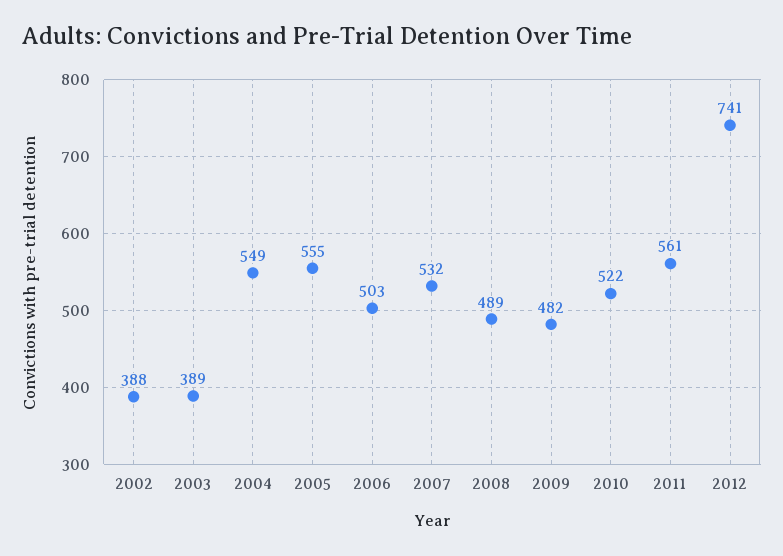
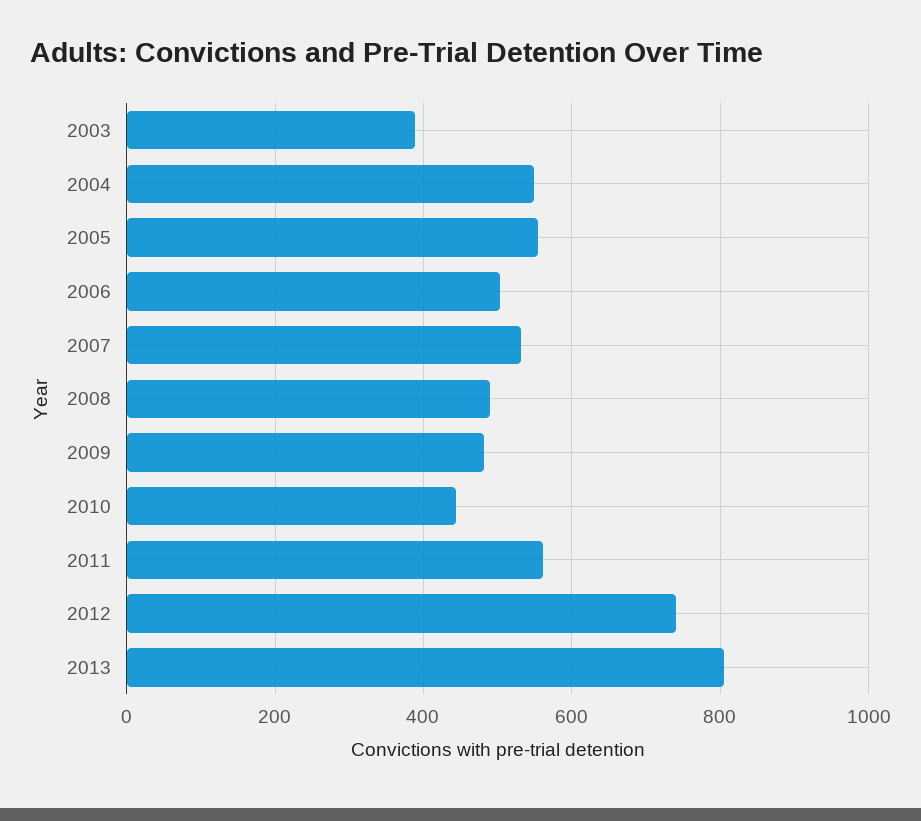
2002: 388 -> none
2010: 522 -> 440
2013: none -> 800

